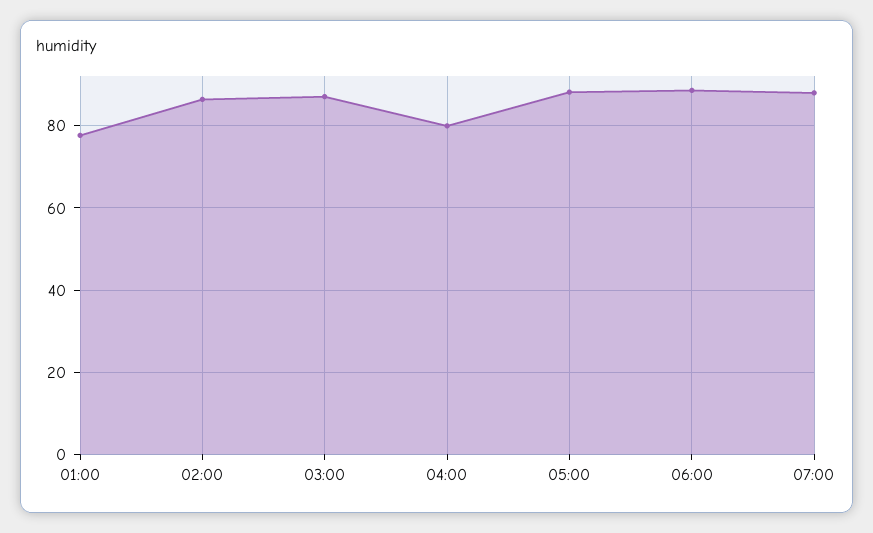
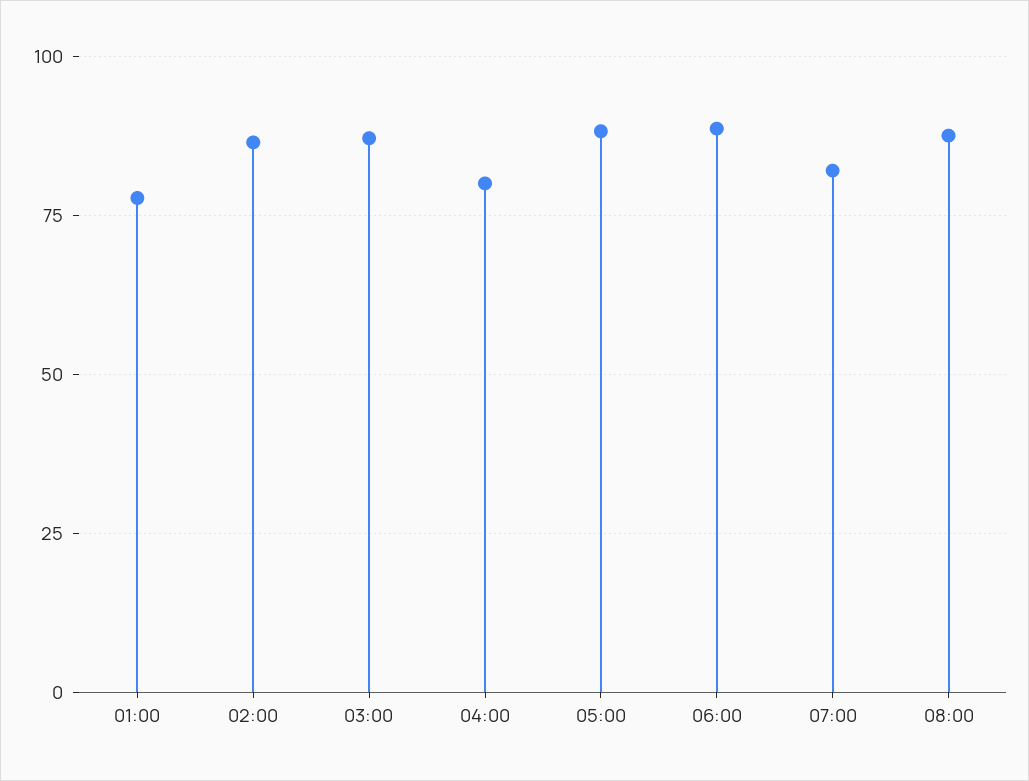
07:00: 88 -> 82.5
08:00: none -> 87.5

